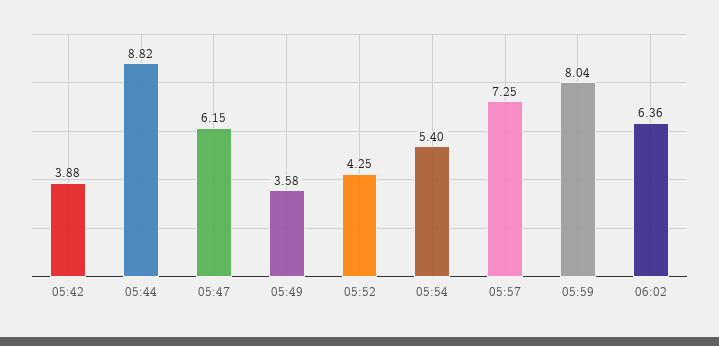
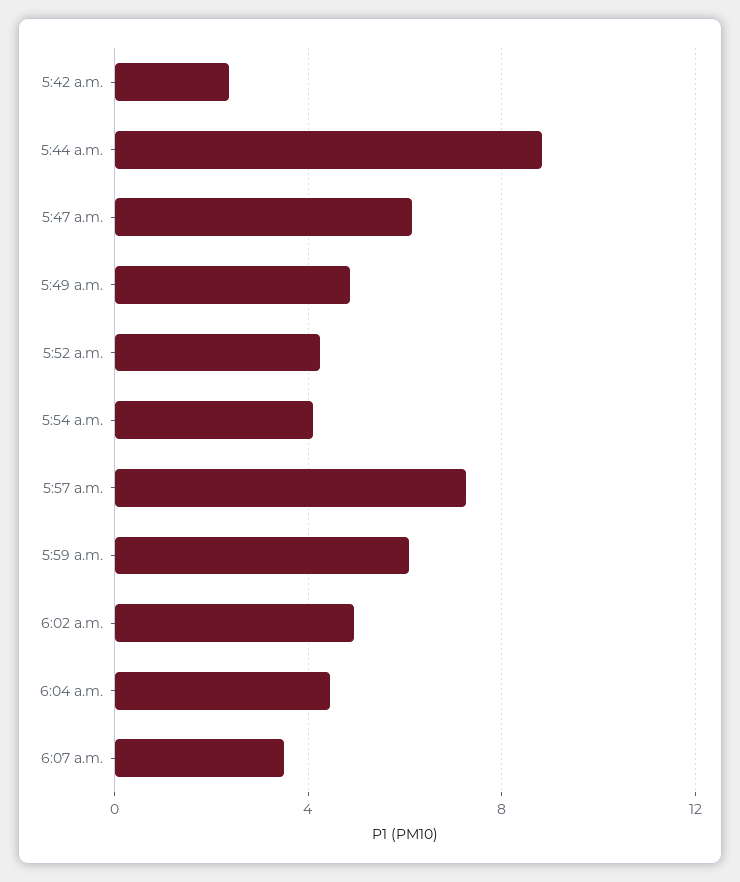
05:42: 3.88 -> 2.5
05:49: 3.58 -> 5
05:54: 5.4 -> 4
05:59: 8.04 -> 6
06:02: 6.36 -> 5
6:04 a.m.: none -> 4.5
6:07 a.m.: none -> 3.5

